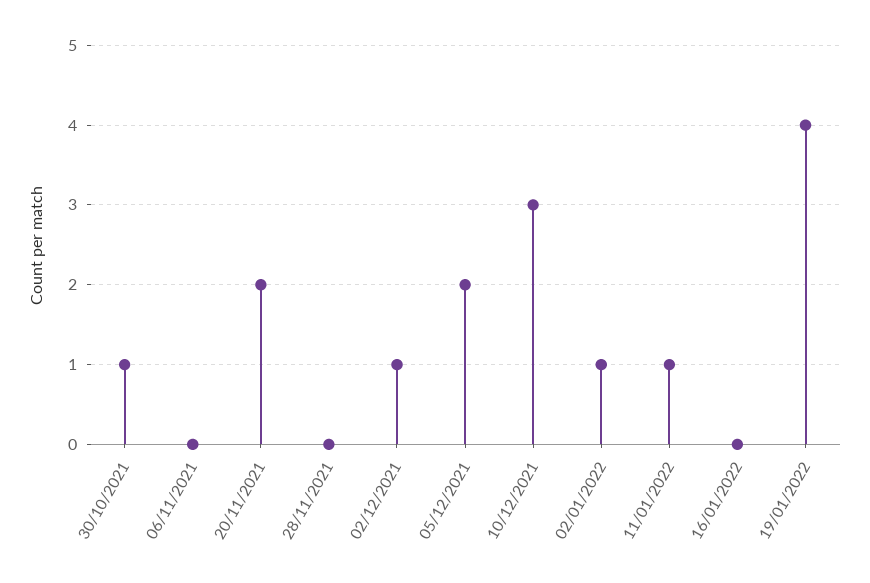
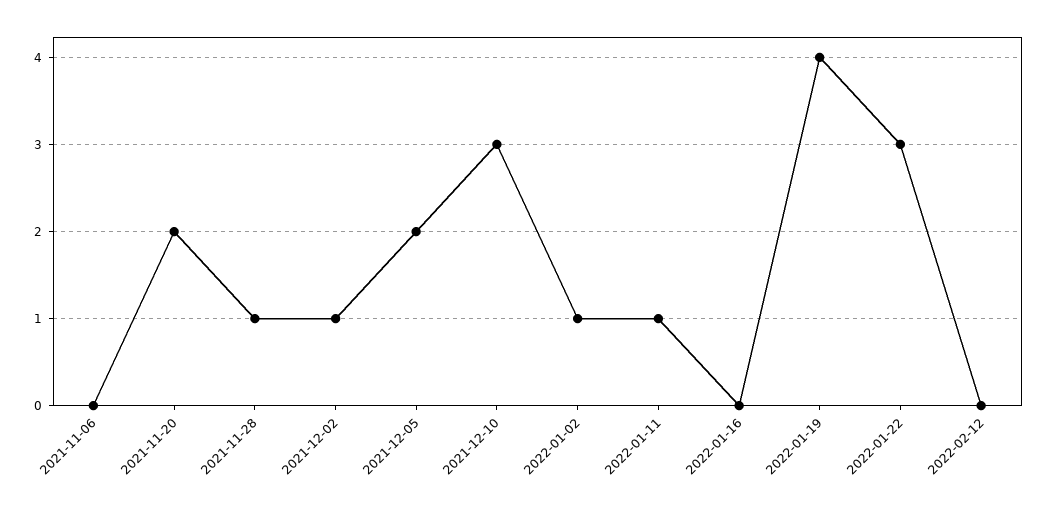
30/10/2021: 1 -> none
28/11/2021: 0 -> 1
2022-01-22: none -> 3
2022-02-12: none -> 0

